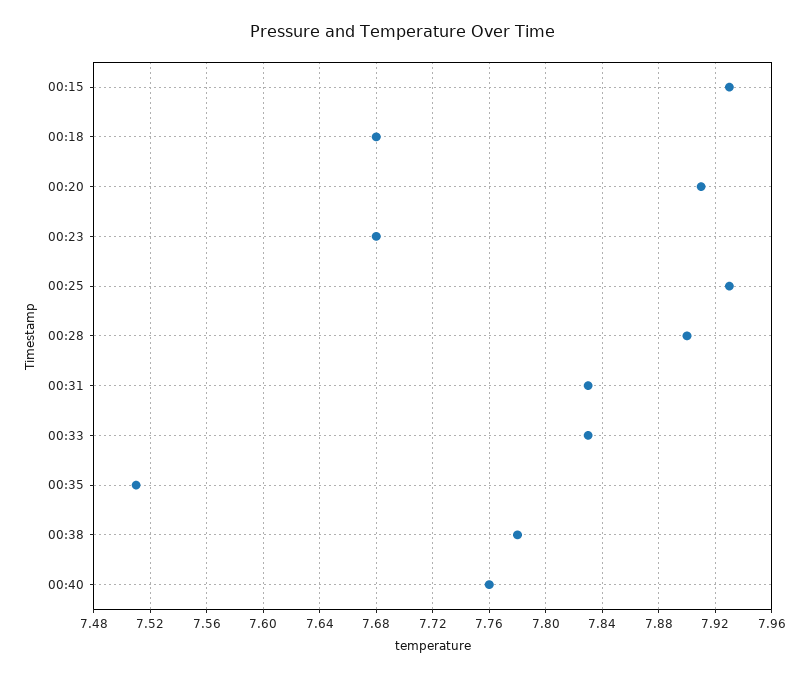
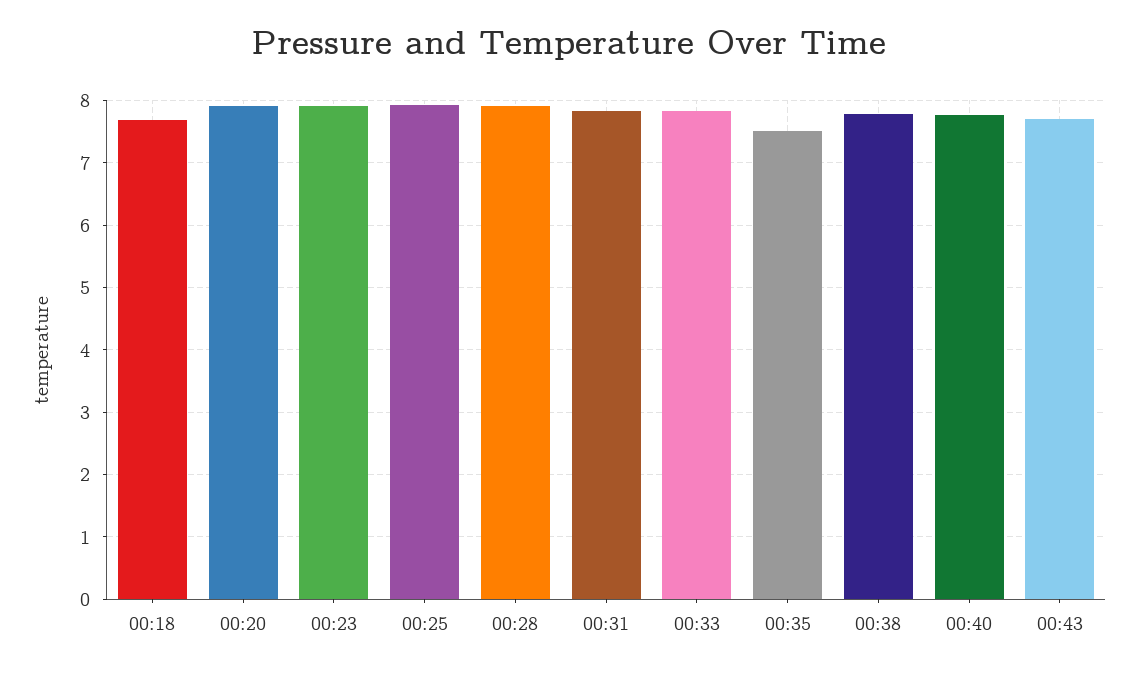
00:15: 7.93 -> none
00:23: 7.68 -> 7.9
00:43: none -> 7.7

